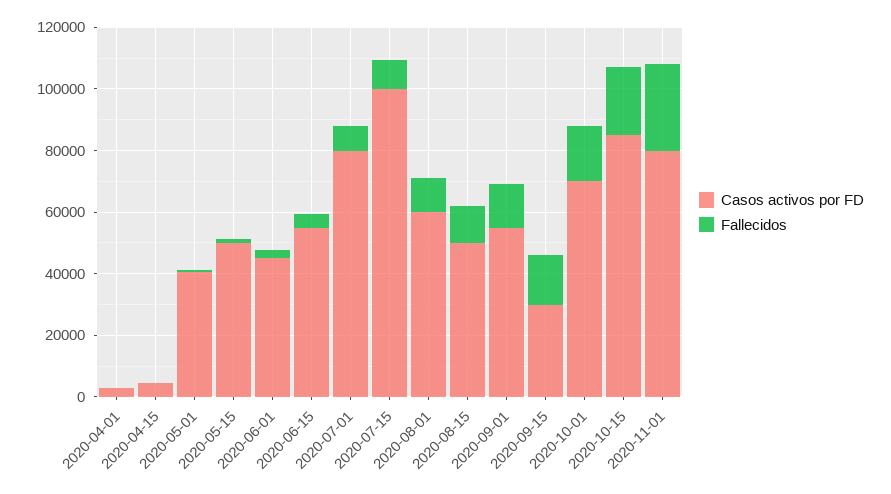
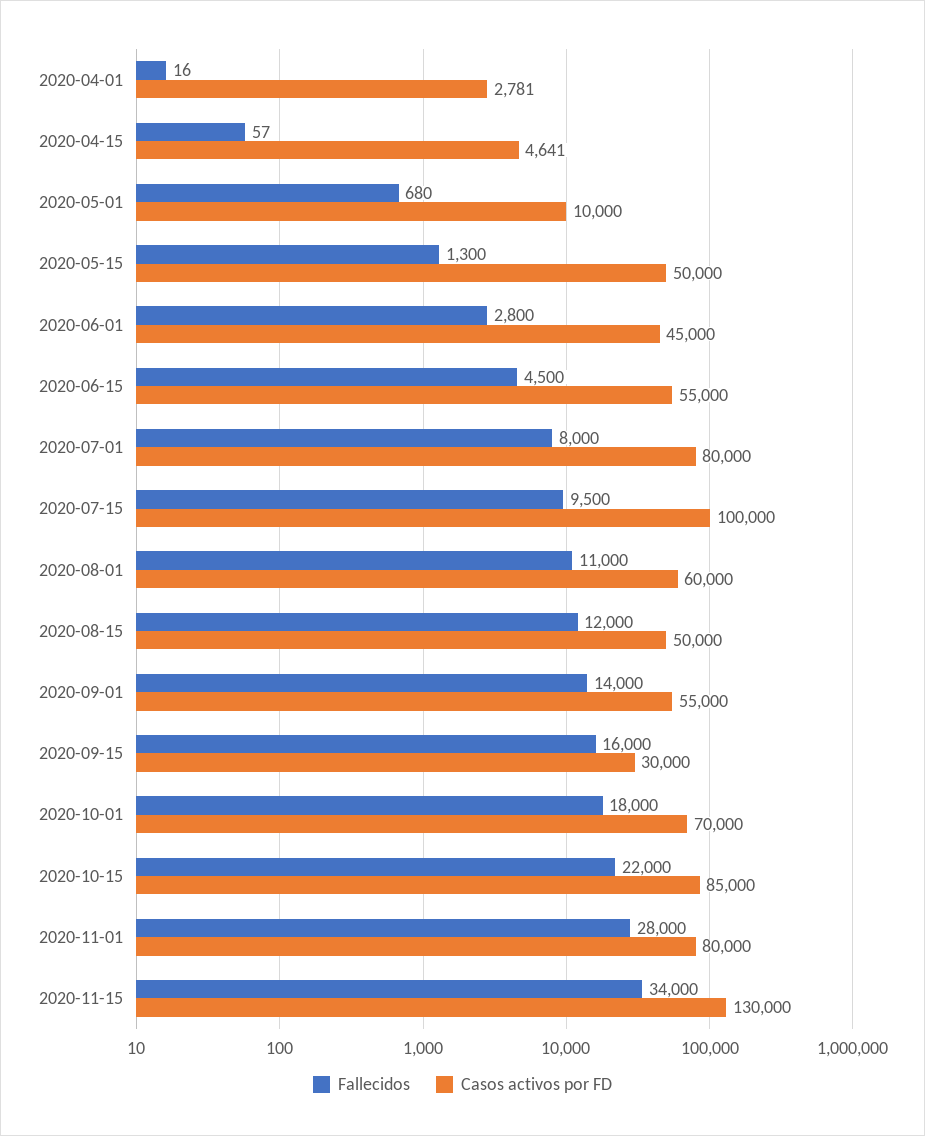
Casos activos por FD, 2020-05-01: 40000 -> 10000
Fallecidos, 2020-11-15: none -> 34000
Casos activos por FD, 2020-11-15: none -> 130000

